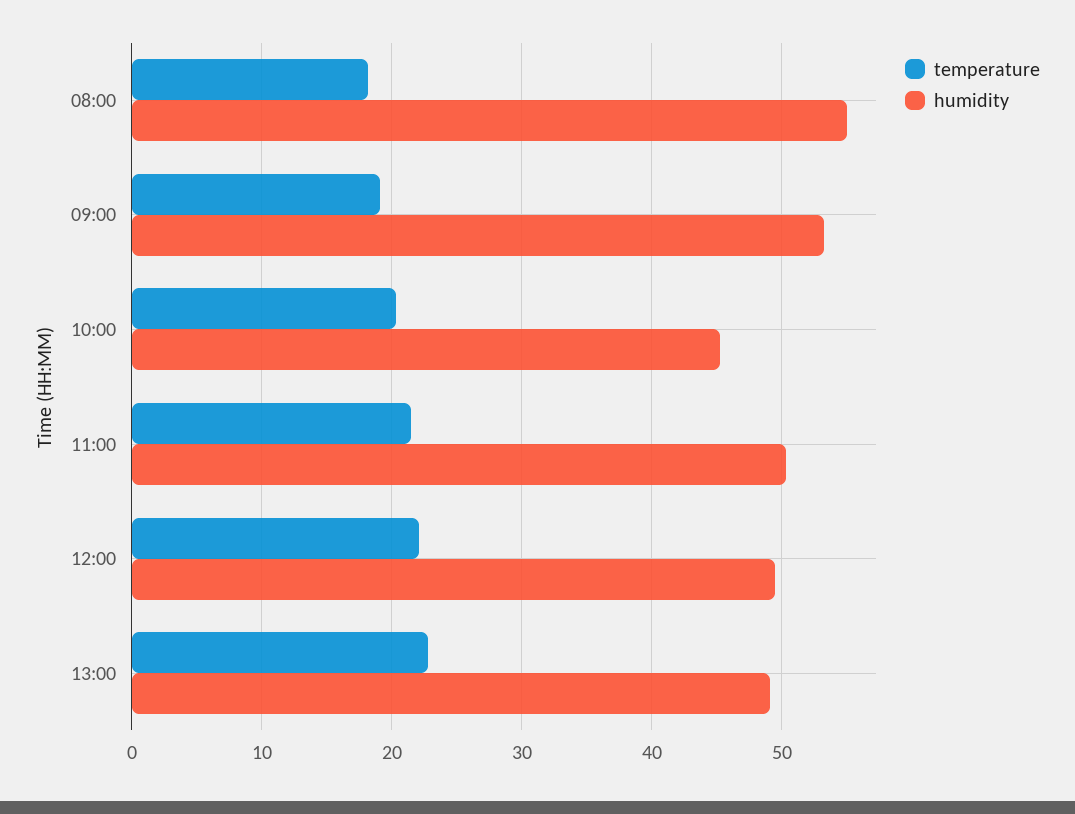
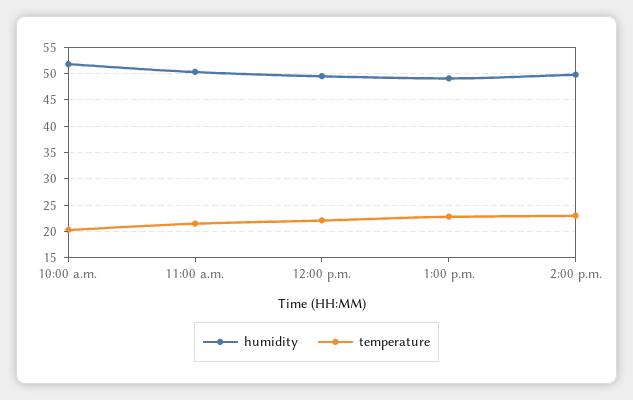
temperature, 08:00: 18 -> none
humidity, 08:00: 55 -> none
temperature, 09:00: 19 -> none
humidity, 09:00: 53 -> none
humidity, 10:00: 45 -> 52.5
humidity, 2:00 p.m.: none -> 50
temperature, 2:00 p.m.: none -> 22.5

